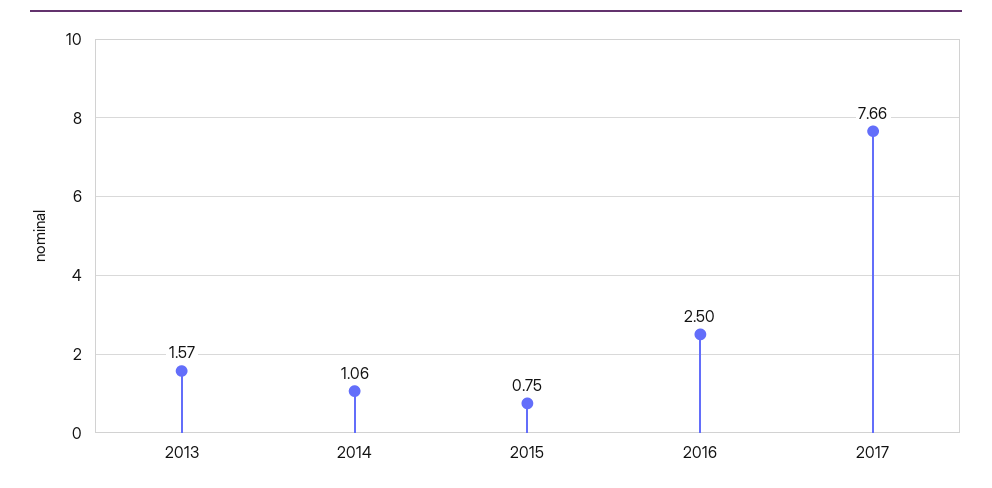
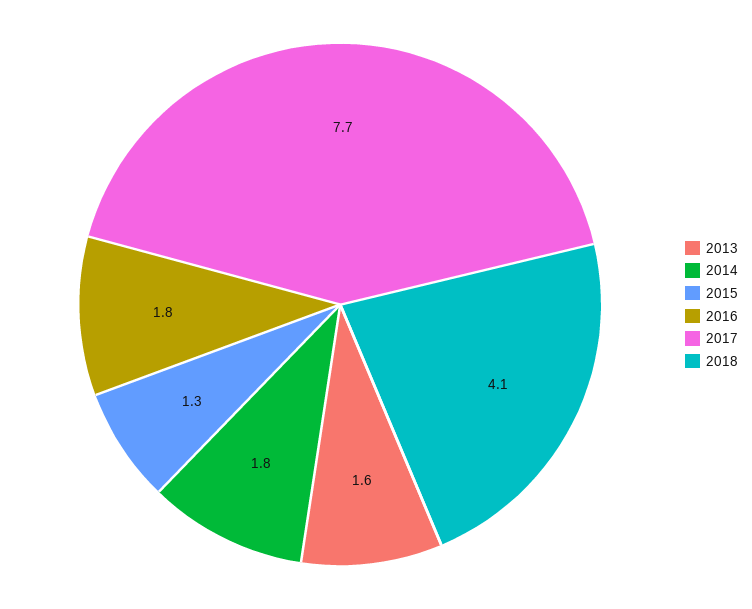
2014: 1.06 -> 1.8
2015: 0.75 -> 1.3
2016: 2.5 -> 1.8
2018: none -> 4.1

